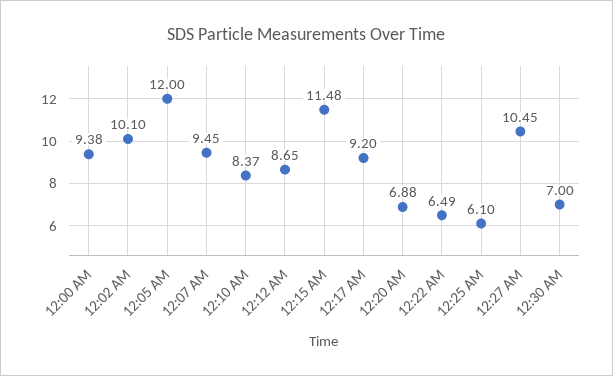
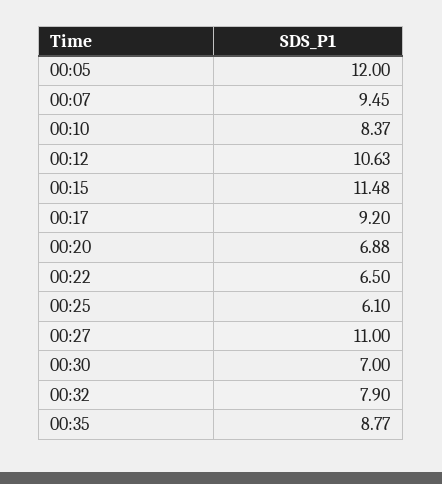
12:00 AM: 9.38 -> none
12:02 AM: 10.1 -> none
12:12 AM: 8.65 -> 10.63
12:22 AM: 6.49 -> 6.5
12:27 AM: 10.45 -> 11
00:32: none -> 7.9
00:35: none -> 8.77

